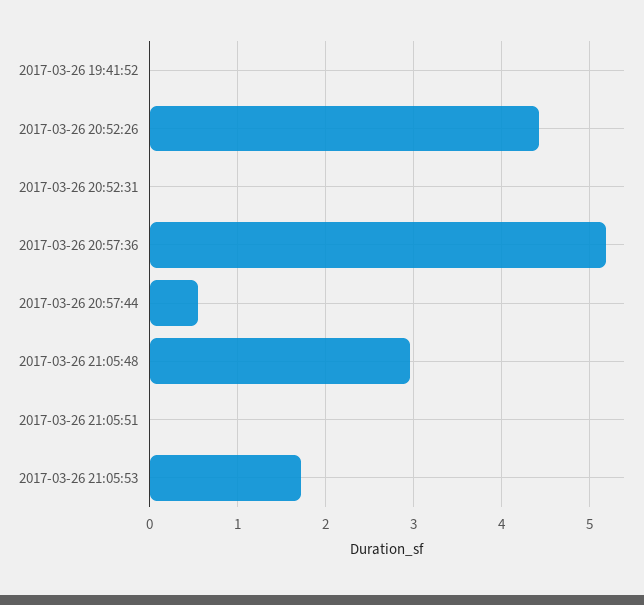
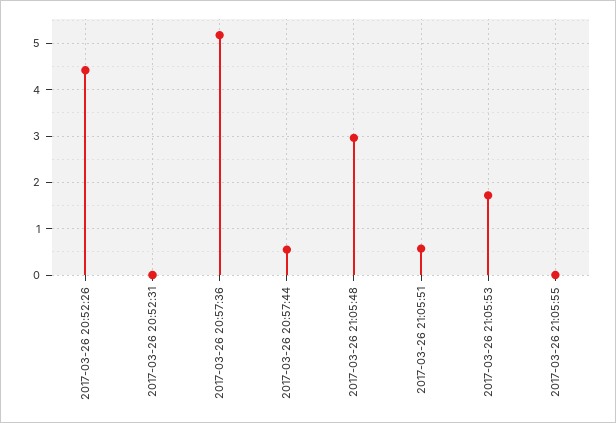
2017-03-26 19:41:52: 0 -> none
2017-03-26 21:05:51: 0 -> 0.6
2017-03-26 21:05:55: none -> 0

